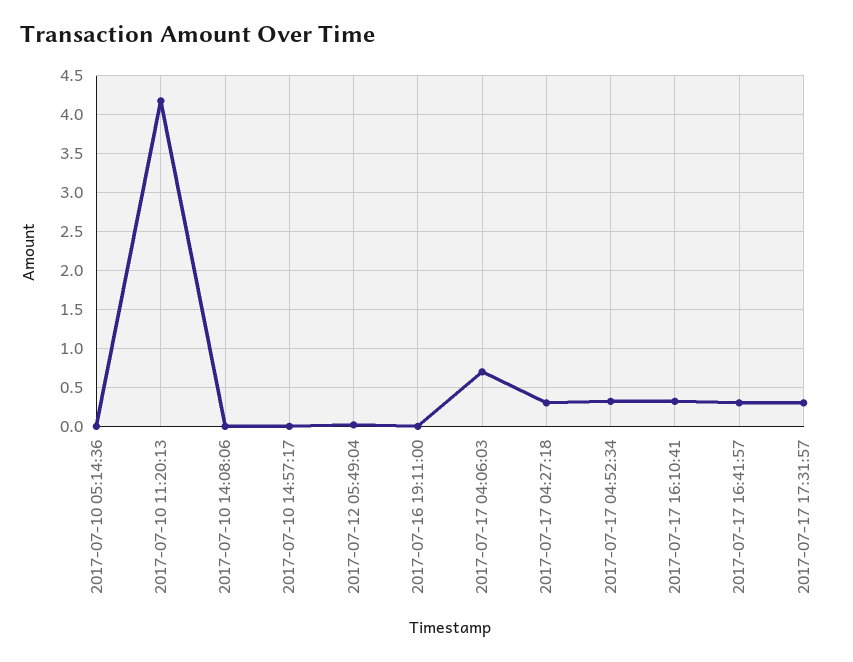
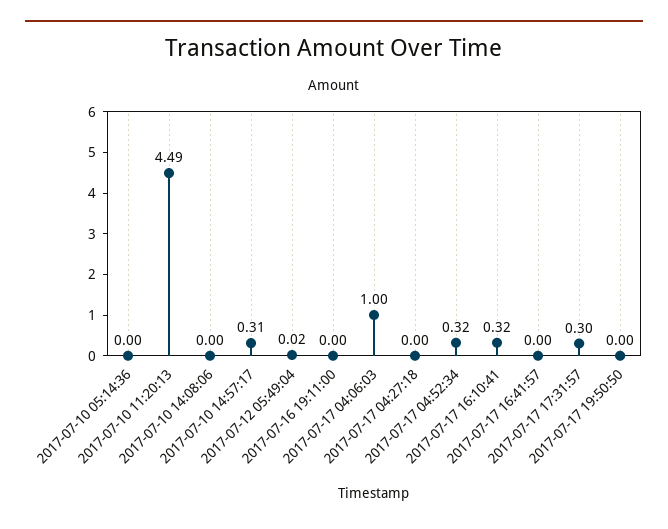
2017-07-10 11:20:13: 4.2 -> 4.49
2017-07-10 14:57:17: 0 -> 0.31
2017-07-17 04:06:03: 0.7 -> 1
2017-07-17 04:27:18: 0.3 -> 0
2017-07-17 16:41:57: 0.3 -> 0
2017-07-17 19:50:50: none -> 0

